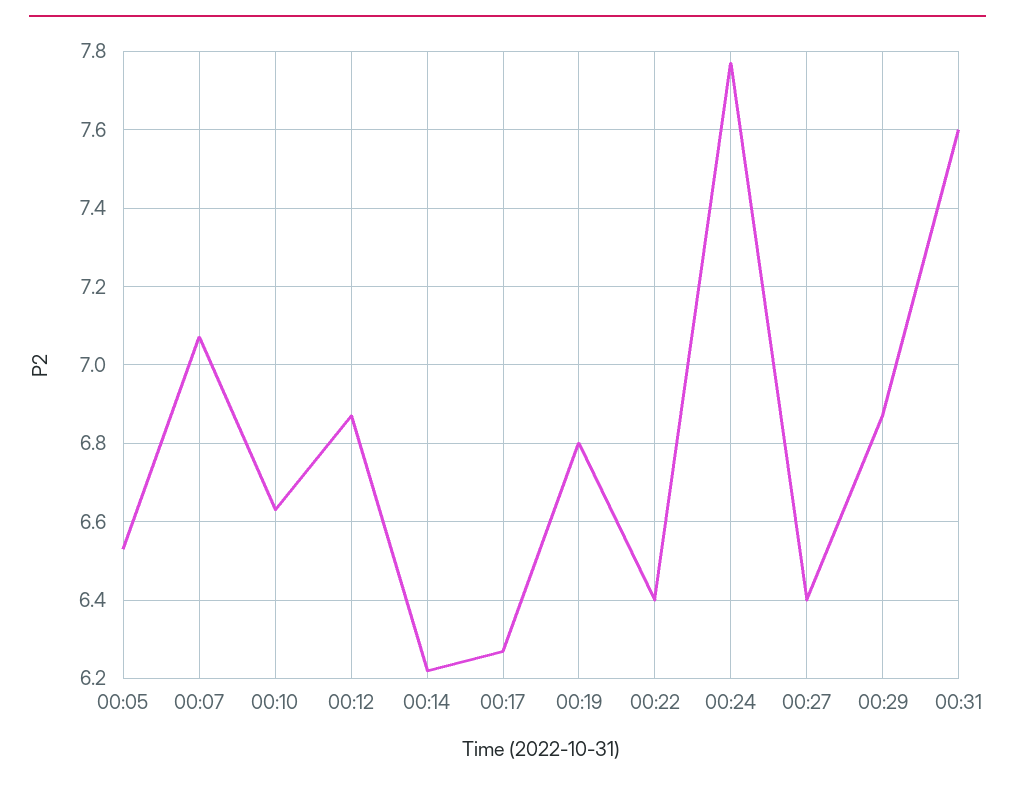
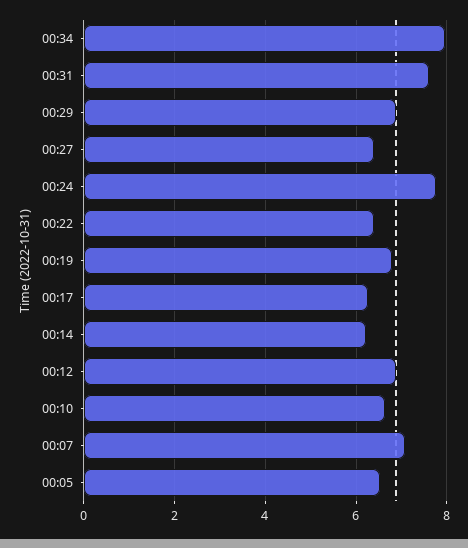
00:34: none -> 8

